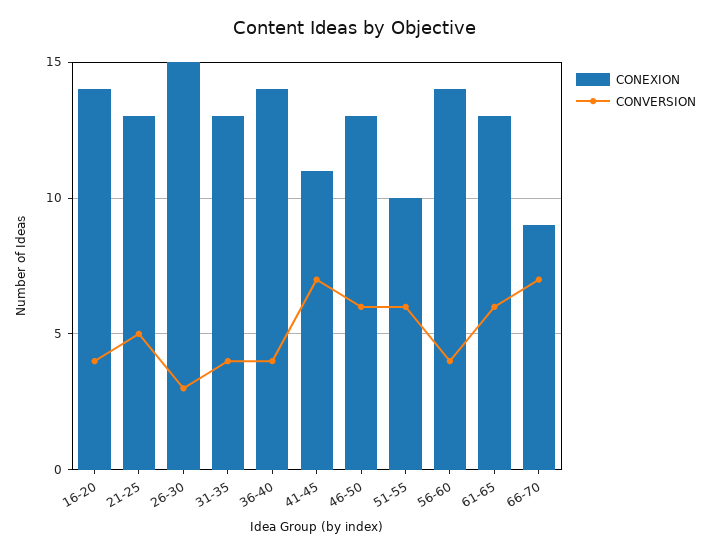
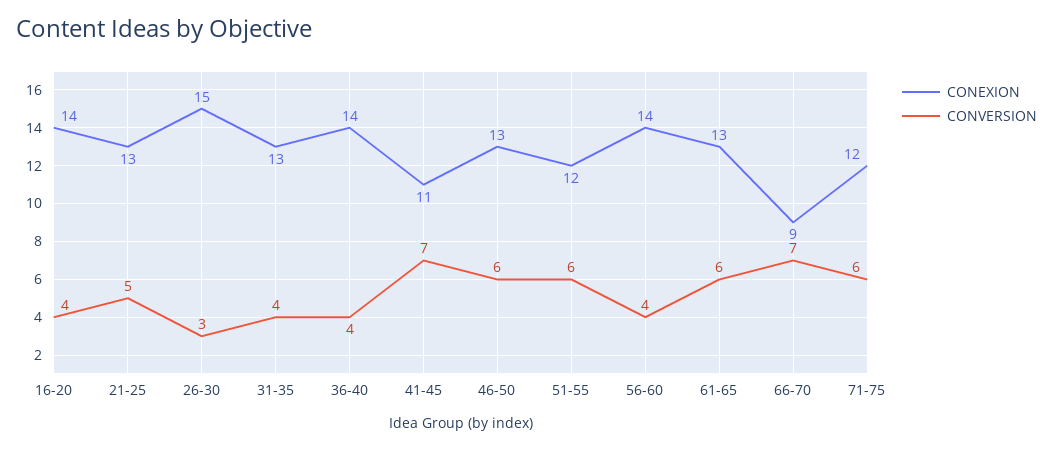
CONEXION, 51-55: 10 -> 12
CONEXION, 71-75: none -> 12
CONVERSION, 71-75: none -> 6

